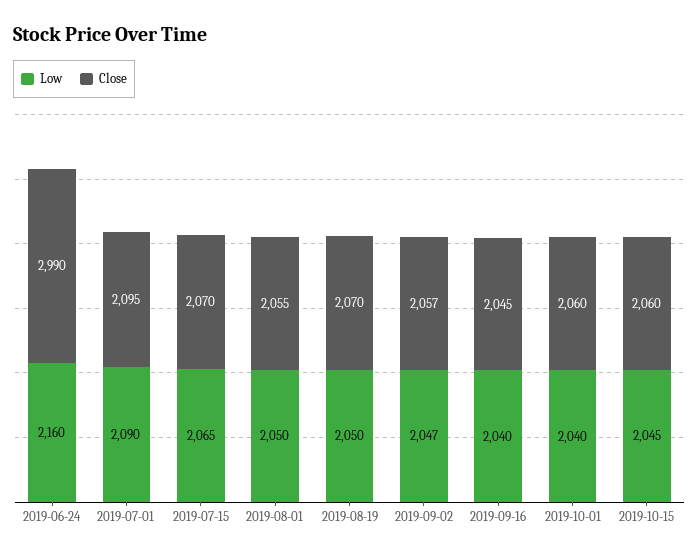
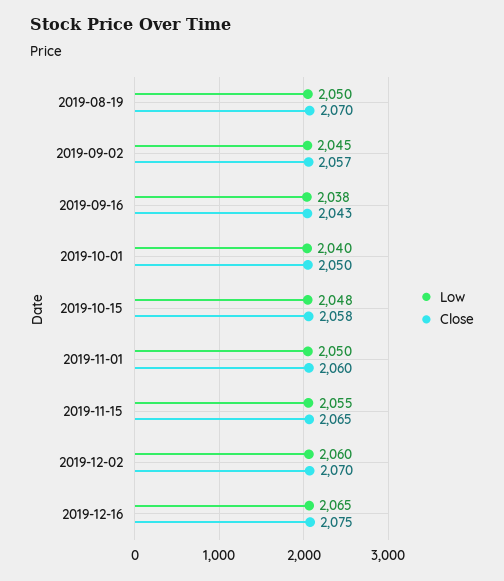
Low, 2019-06-24: 2160 -> none
Close, 2019-06-24: 2990 -> none
Low, 2019-07-01: 2090 -> none
Close, 2019-07-01: 2095 -> none
Low, 2019-07-15: 2065 -> none
Close, 2019-07-15: 2070 -> none
Low, 2019-08-01: 2050 -> none
Close, 2019-08-01: 2055 -> none
Low, 2019-09-02: 2047 -> 2045
Low, 2019-09-16: 2040 -> 2038
Close, 2019-09-16: 2045 -> 2043
Close, 2019-10-01: 2060 -> 2050
Low, 2019-10-15: 2045 -> 2048
Close, 2019-10-15: 2060 -> 2058
Low, 2019-11-01: none -> 2050
Close, 2019-11-01: none -> 2060
Low, 2019-11-15: none -> 2055
Close, 2019-11-15: none -> 2065
Low, 2019-12-02: none -> 2060
Close, 2019-12-02: none -> 2070
Low, 2019-12-16: none -> 2065
Close, 2019-12-16: none -> 2075

